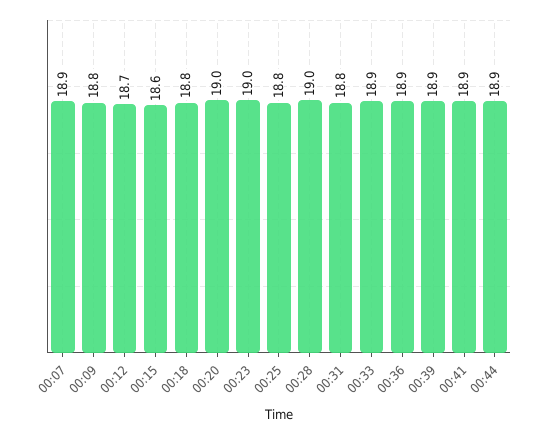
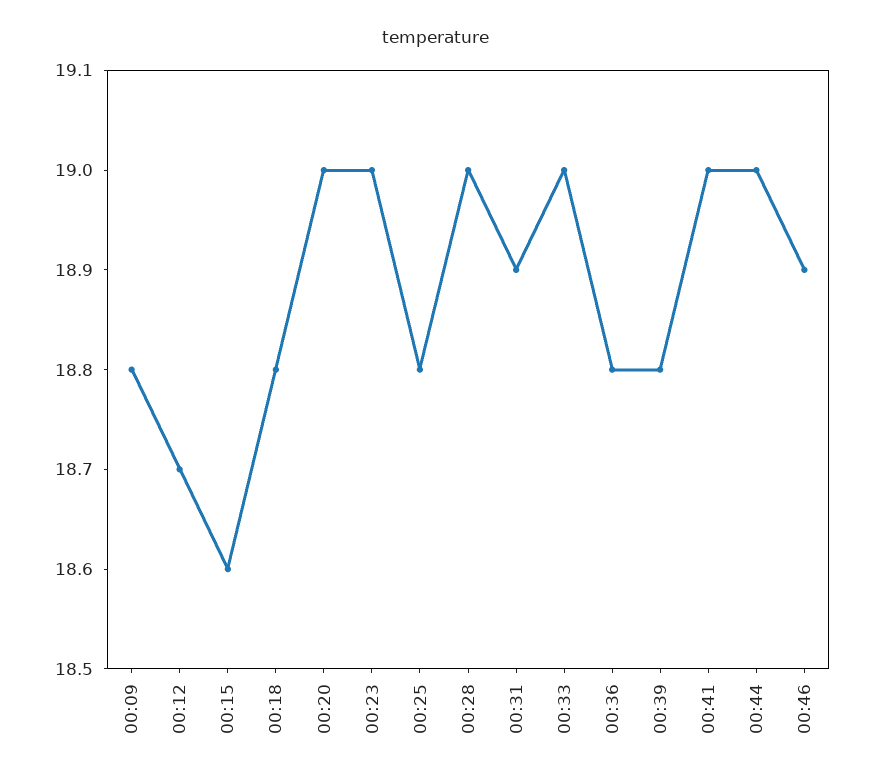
00:07: 18.9 -> none
00:31: 18.8 -> 18.9
00:33: 18.9 -> 19
00:36: 18.9 -> 18.8
00:39: 18.9 -> 18.8
00:41: 18.9 -> 19
00:44: 18.9 -> 19
00:46: none -> 18.9

